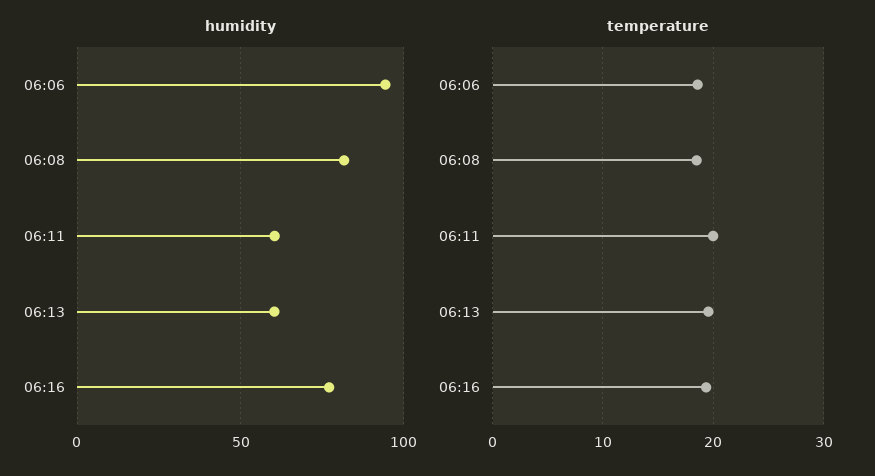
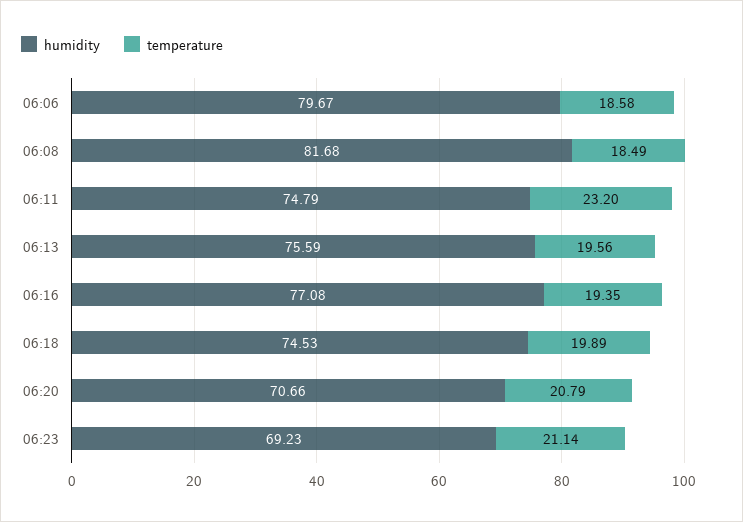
humidity, 06:06: 95 -> 79.67
humidity, 06:11: 60 -> 74.79
humidity, 06:13: 60 -> 75.59
temperature, 06:11: 20 -> 23.2
humidity, 06:18: none -> 74.53
temperature, 06:18: none -> 19.89
humidity, 06:20: none -> 70.66
temperature, 06:20: none -> 20.79
humidity, 06:23: none -> 69.23
temperature, 06:23: none -> 21.14

